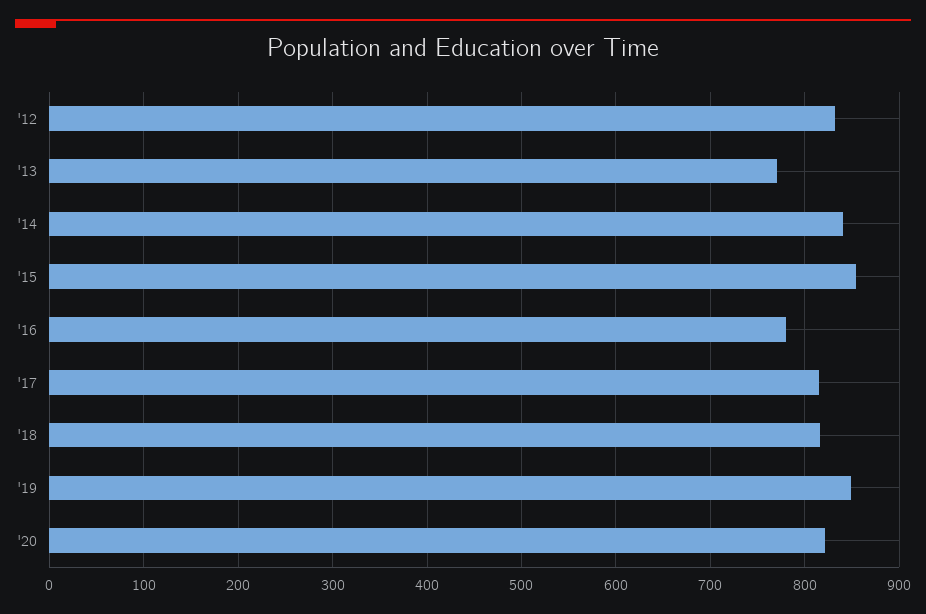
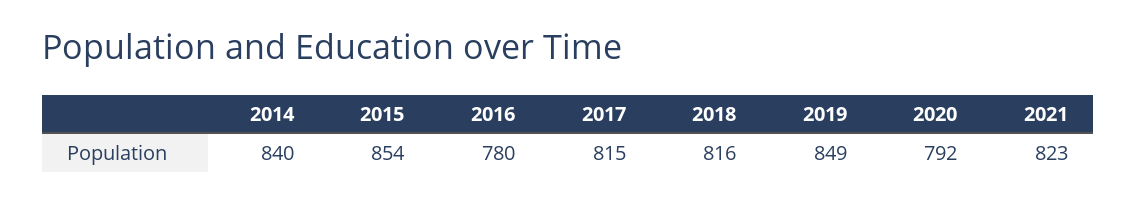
'12: 830 -> none
'13: 770 -> none
'20: 820 -> 792
2021: none -> 823

